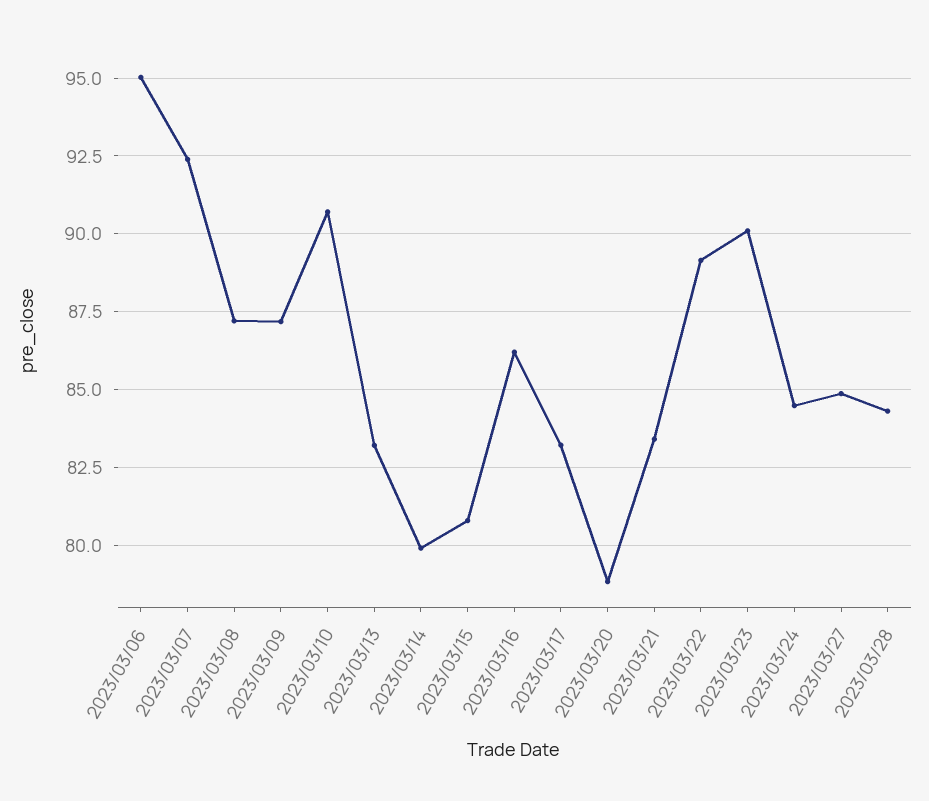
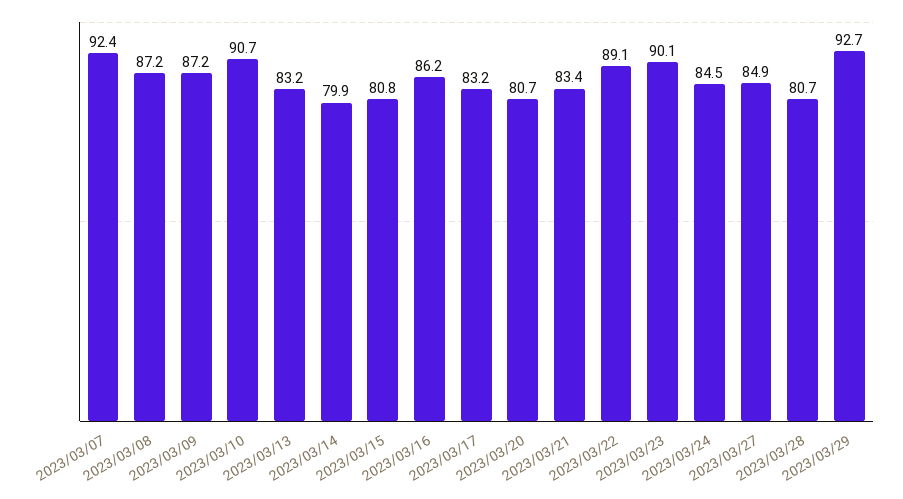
2023/03/06: 95 -> none
2023/03/20: 78.75 -> 80.7
2023/03/28: 84.25 -> 80.7
2023/03/29: none -> 92.7

